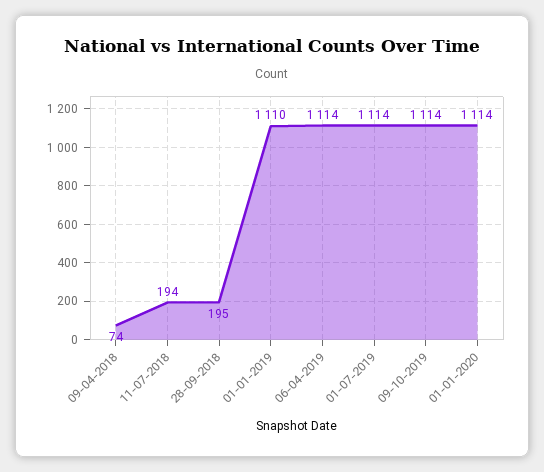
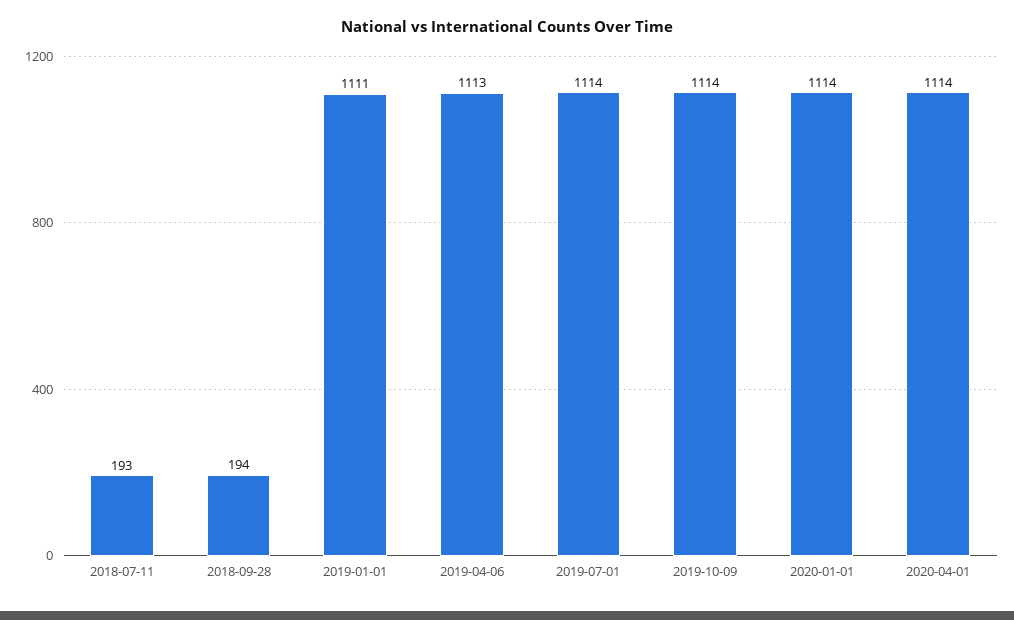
09-04-2018: 74 -> none
11-07-2018: 194 -> 193
28-09-2018: 195 -> 194
01-01-2019: 1110 -> 1111
06-04-2019: 1114 -> 1113
2020-04-01: none -> 1114

